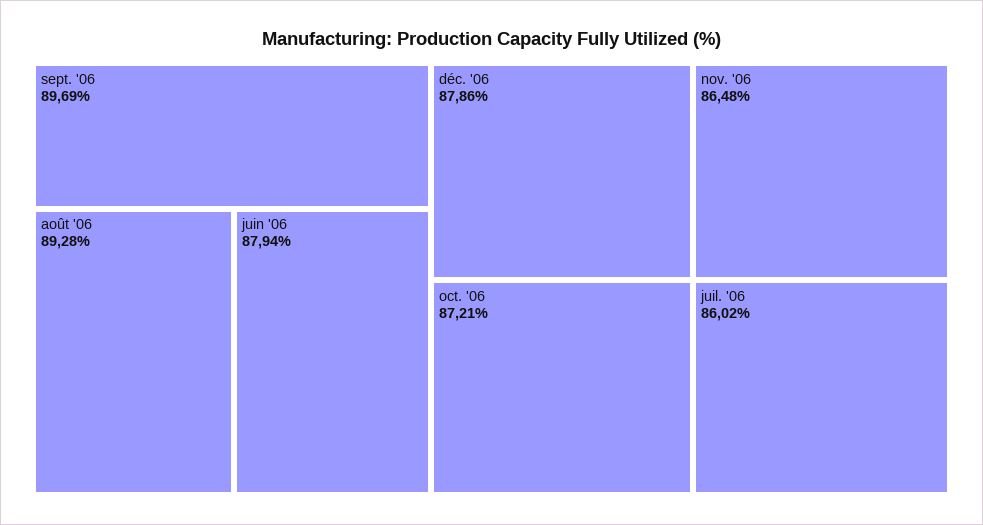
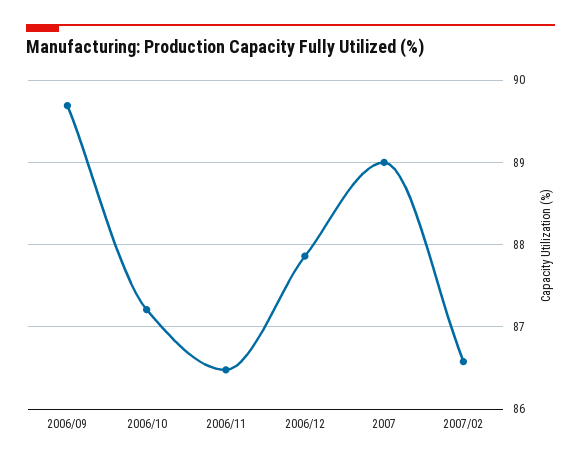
août '06: 89.28 -> none
juin '06: 87.94 -> none
juil. '06: 86.02 -> none
2007: none -> 89
2007/02: none -> 86.6

